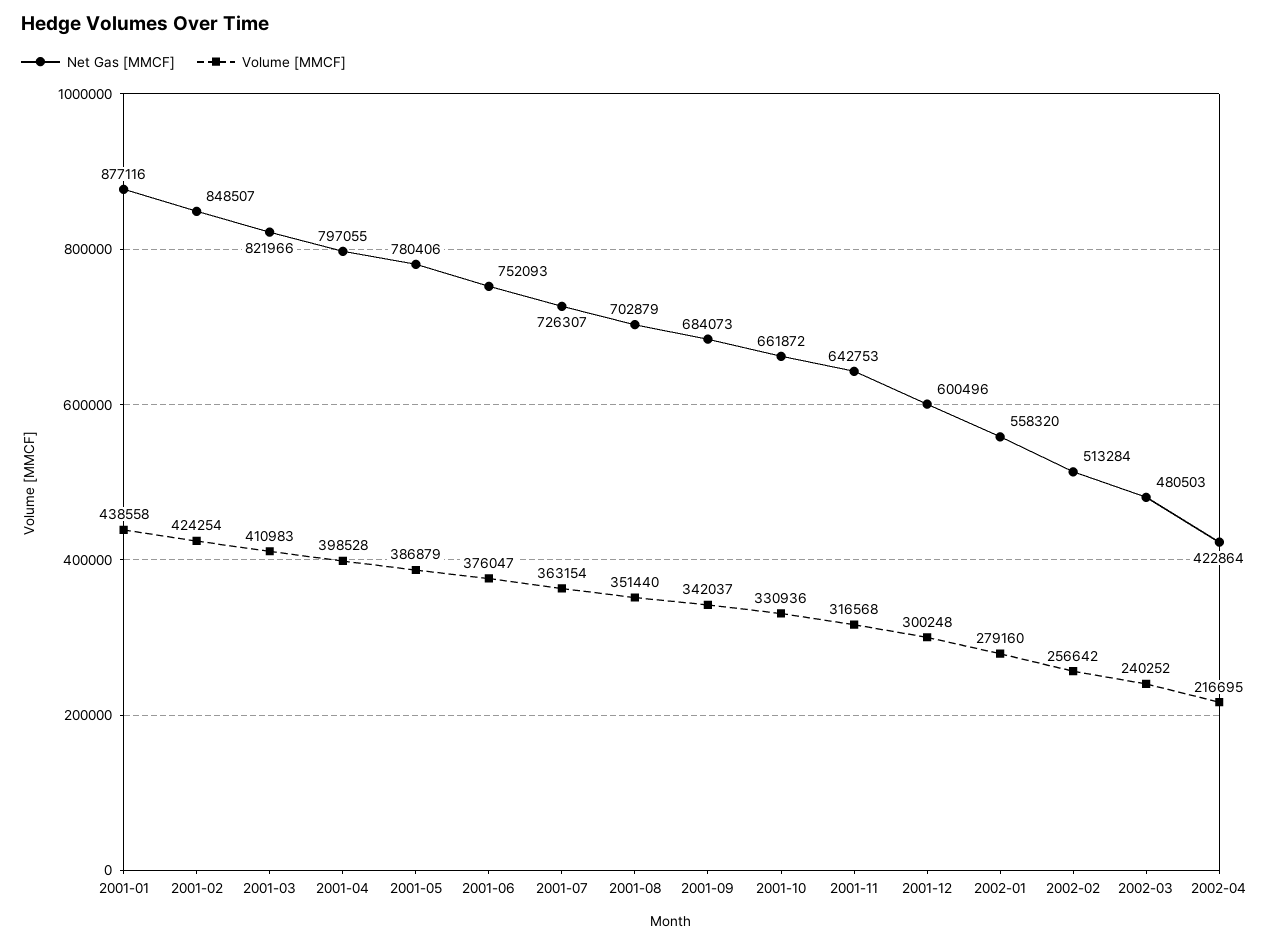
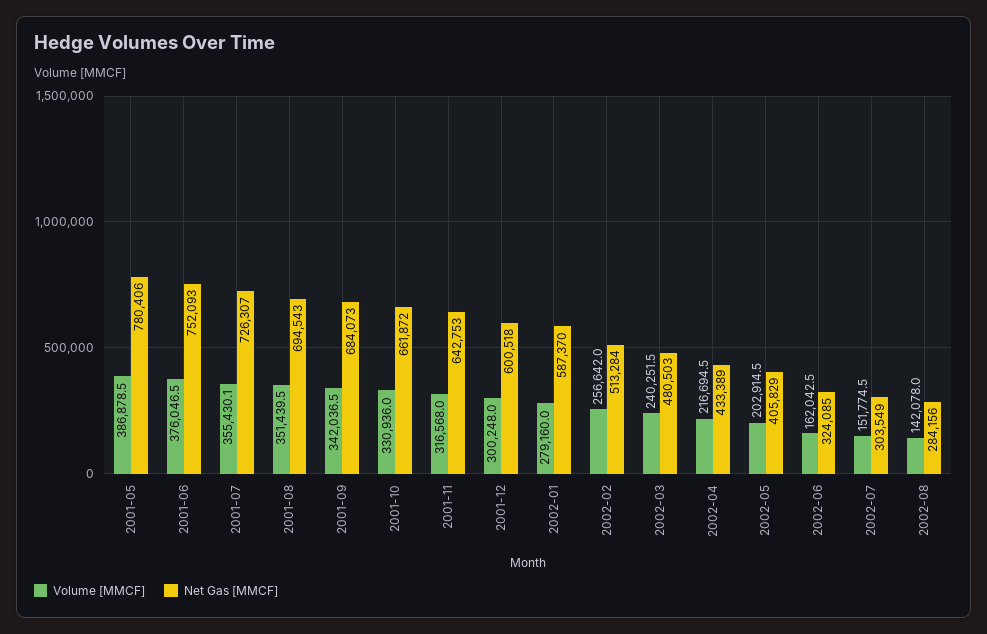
Net Gas [MMCF], 2001-01: 877116 -> none
Volume [MMCF], 2001-01: 438558 -> none
Net Gas [MMCF], 2001-02: 848507 -> none
Volume [MMCF], 2001-02: 424254 -> none
Net Gas [MMCF], 2001-03: 821966 -> none
Volume [MMCF], 2001-03: 410983 -> none
Net Gas [MMCF], 2001-04: 797055 -> none
Volume [MMCF], 2001-04: 398528 -> none
Volume [MMCF], 2001-07: 363154 -> 355430.1
Net Gas [MMCF], 2001-08: 702879 -> 694543
Net Gas [MMCF], 2001-12: 600496 -> 600518
Net Gas [MMCF], 2002-01: 558320 -> 587370
Net Gas [MMCF], 2002-04: 422864 -> 433389
Volume [MMCF], 2002-05: none -> 202914.5
Net Gas [MMCF], 2002-05: none -> 405829
Volume [MMCF], 2002-06: none -> 162042.5
Net Gas [MMCF], 2002-06: none -> 324085
Volume [MMCF], 2002-07: none -> 151774.5
Net Gas [MMCF], 2002-07: none -> 303549
Volume [MMCF], 2002-08: none -> 142078
Net Gas [MMCF], 2002-08: none -> 284156

